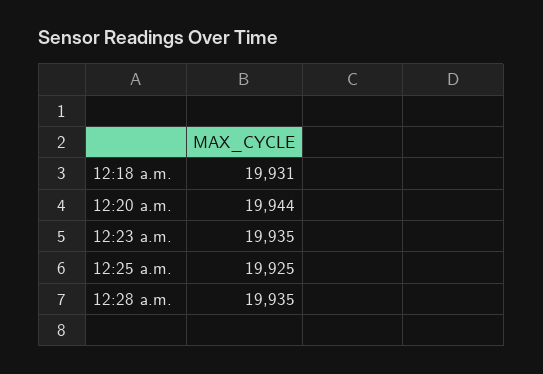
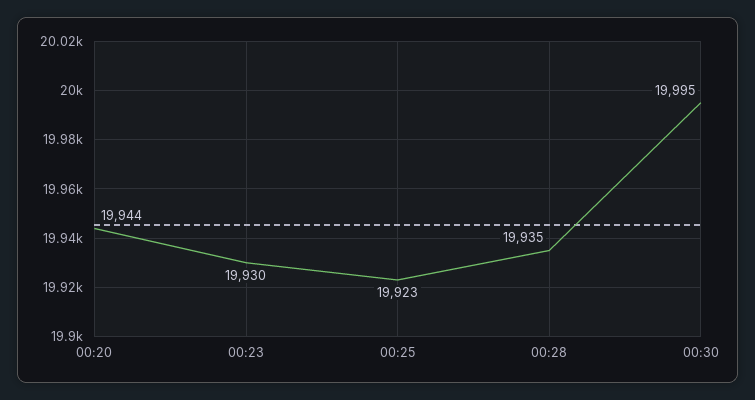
12:18 a.m.: 19931 -> none
12:23 a.m.: 19935 -> 19930
12:25 a.m.: 19925 -> 19923
00:30: none -> 19995

